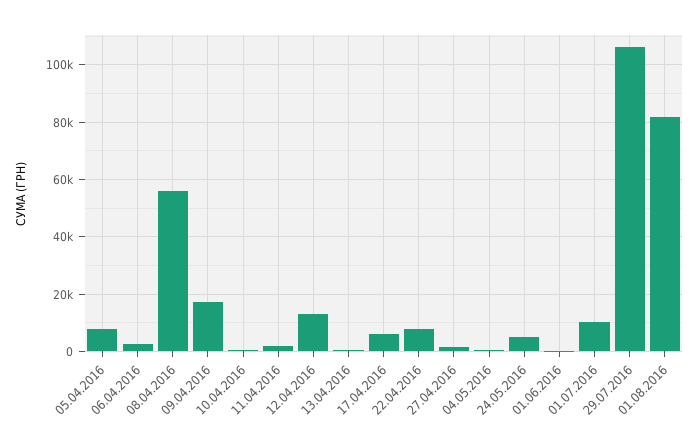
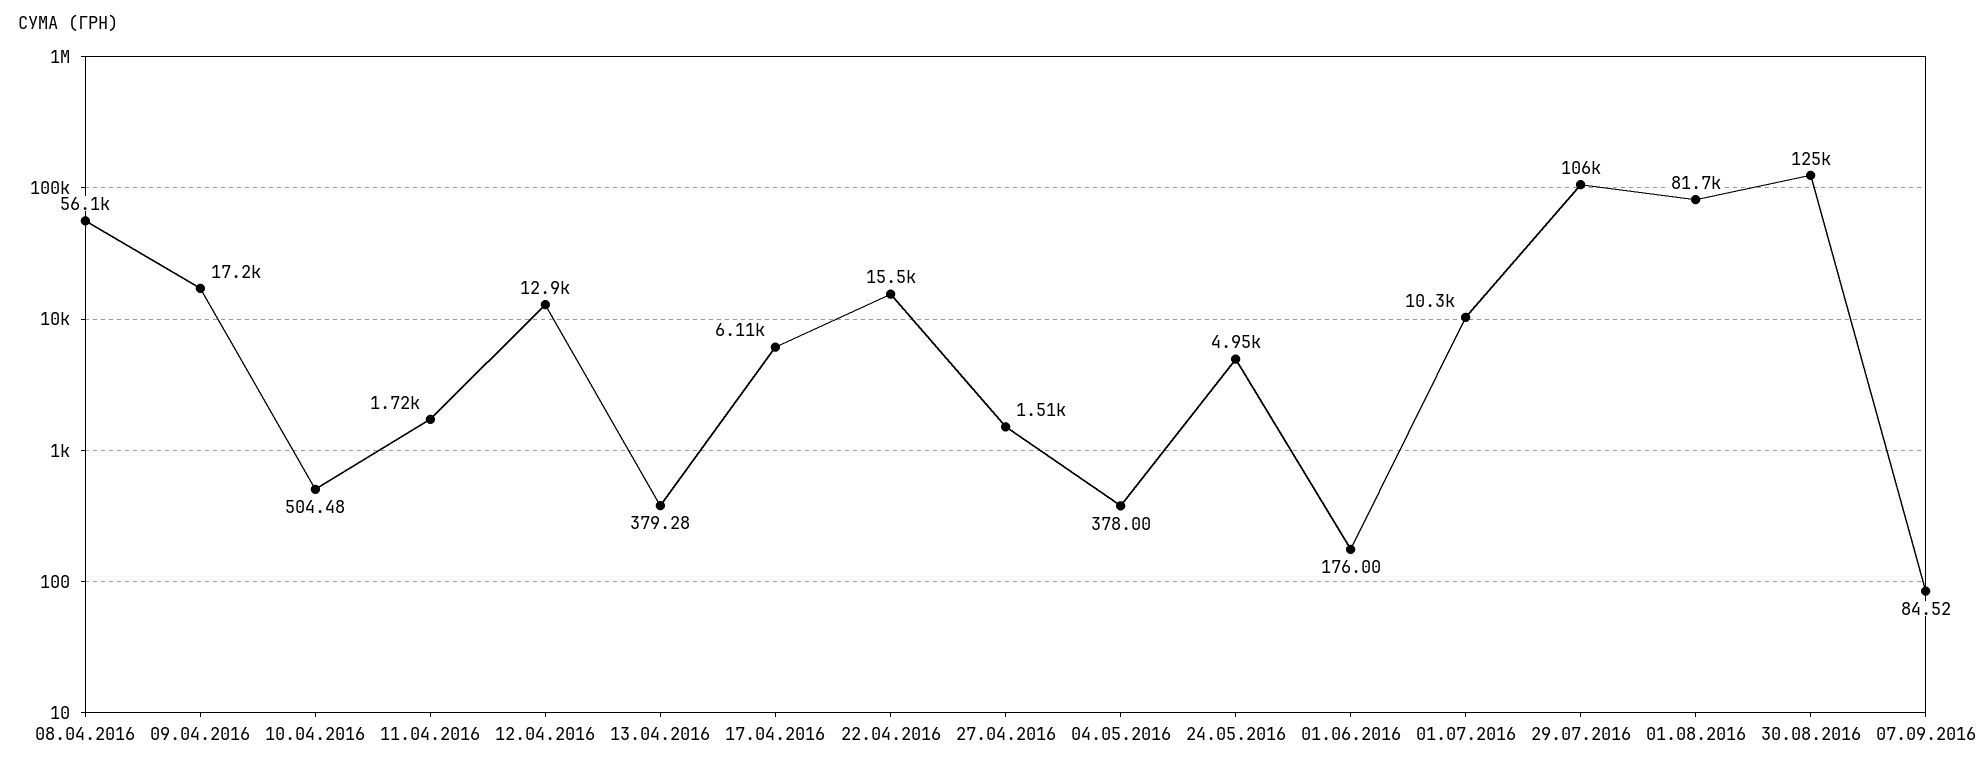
05.04.2016: 7500 -> none
06.04.2016: 2500 -> none
22.04.2016: 7500 -> 15500
30.08.2016: none -> 125000
07.09.2016: none -> 84.52

